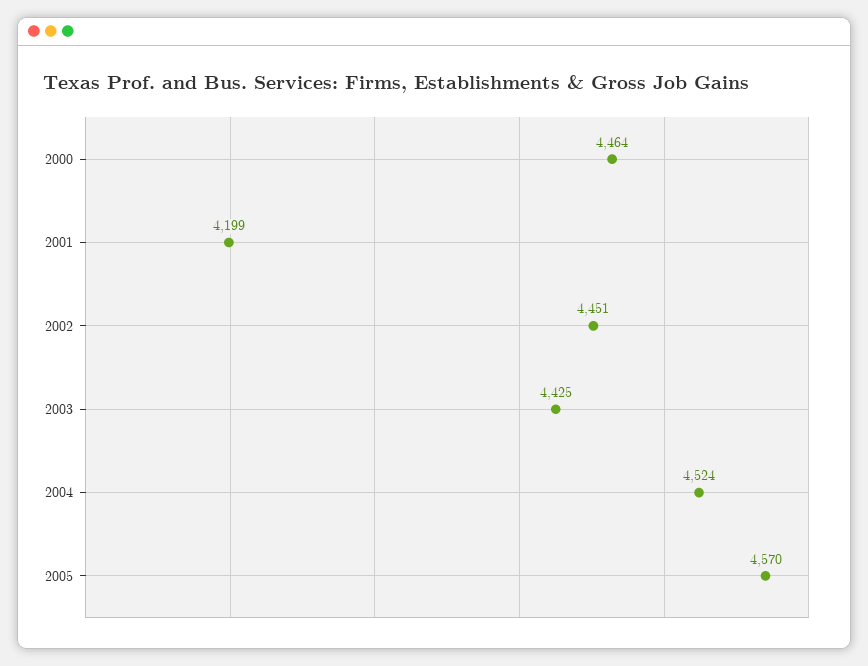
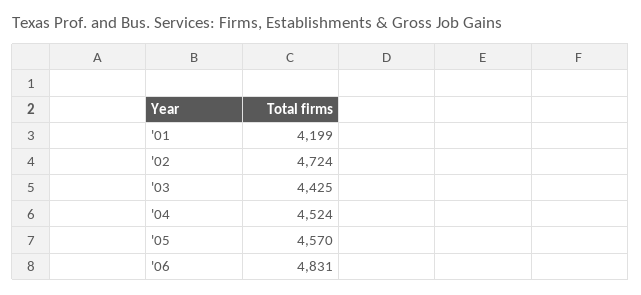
2000: 4464 -> none
2002: 4451 -> 4724
'06: none -> 4831

